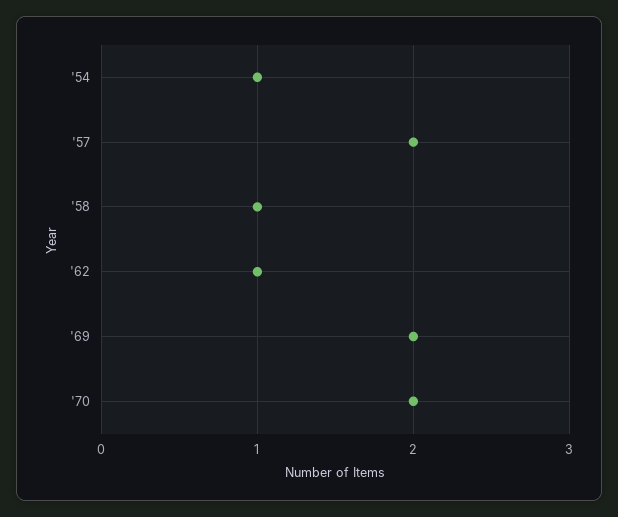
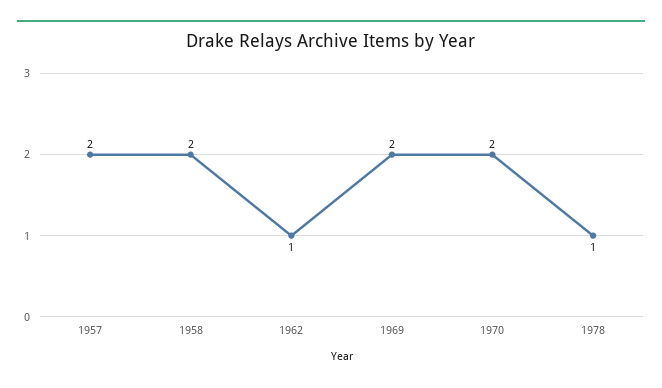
'54: 1 -> none
'58: 1 -> 2
1978: none -> 1

